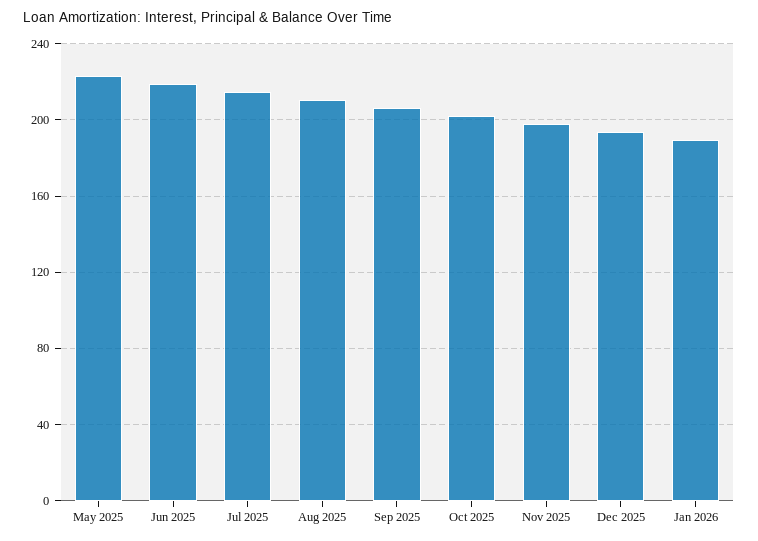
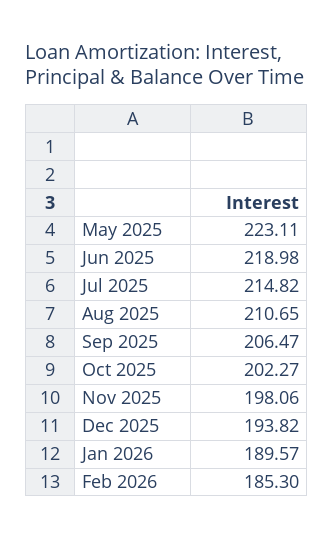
Feb 2026: none -> 185.3

